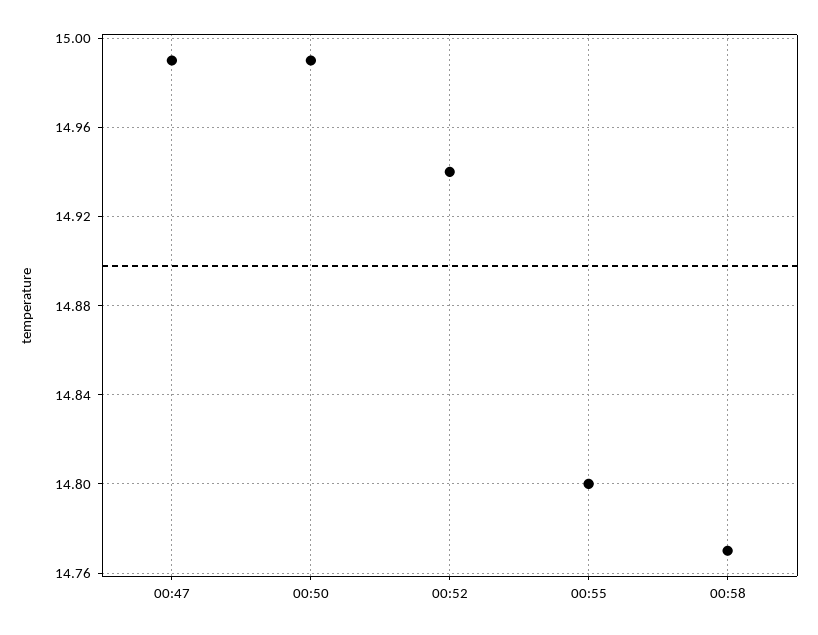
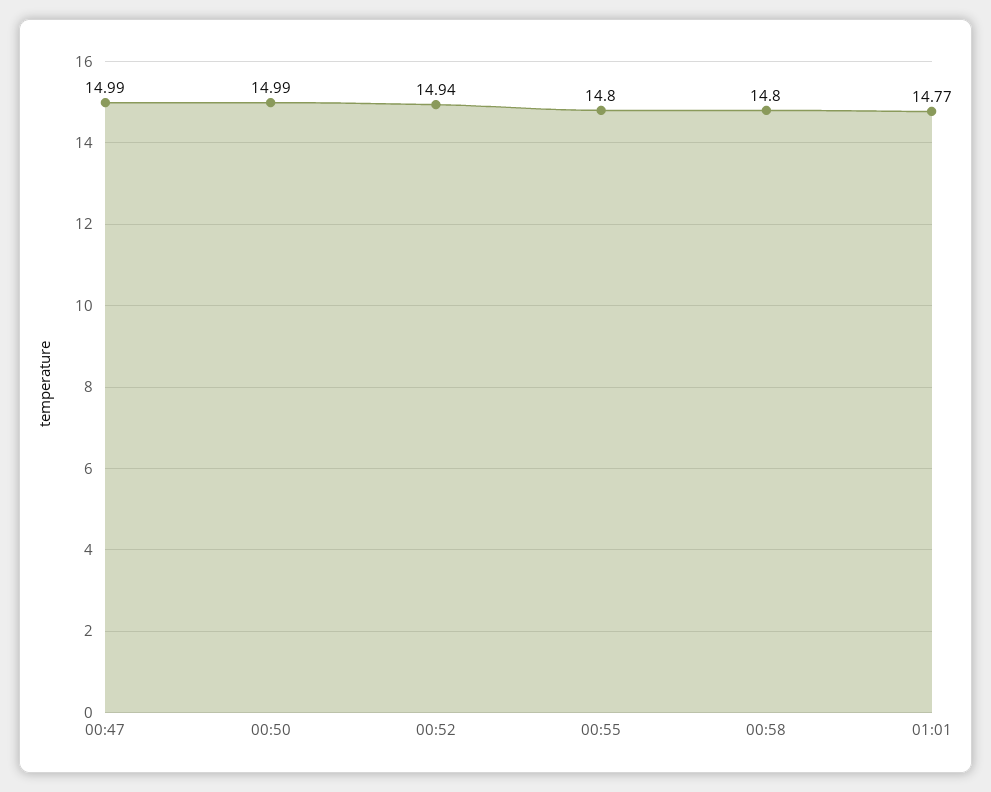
00:58: 14.77 -> 14.8
01:01: none -> 14.77

